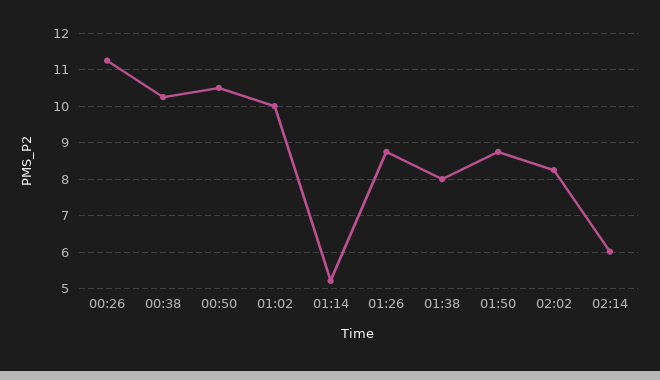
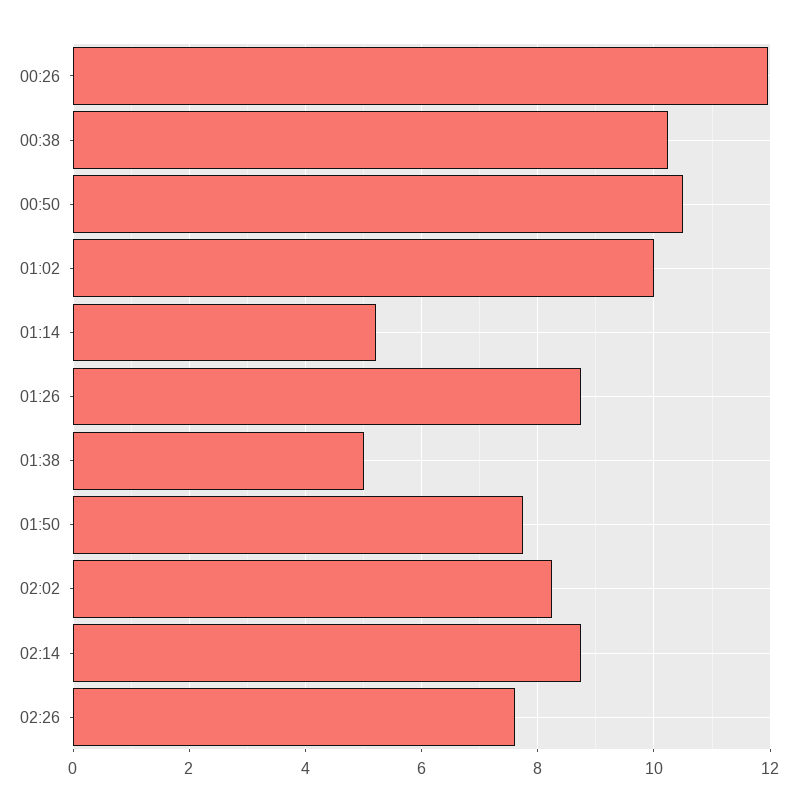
00:26: 11.2 -> 12
01:38: 8 -> 5
01:50: 8.8 -> 7.8
02:14: 6 -> 8.8
02:26: none -> 7.6

